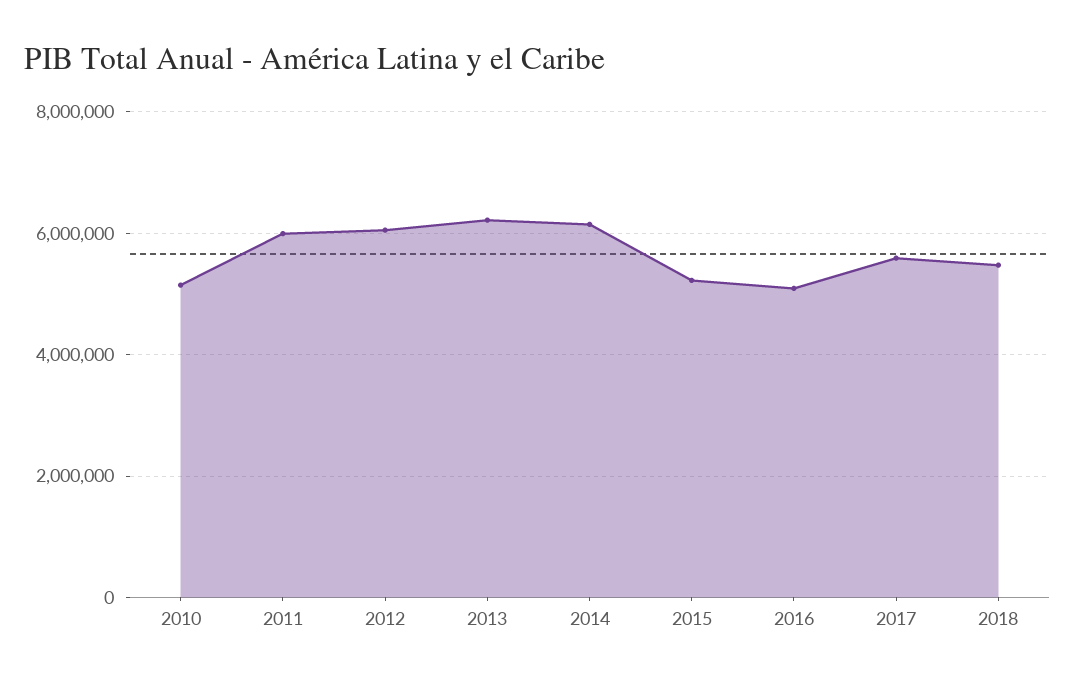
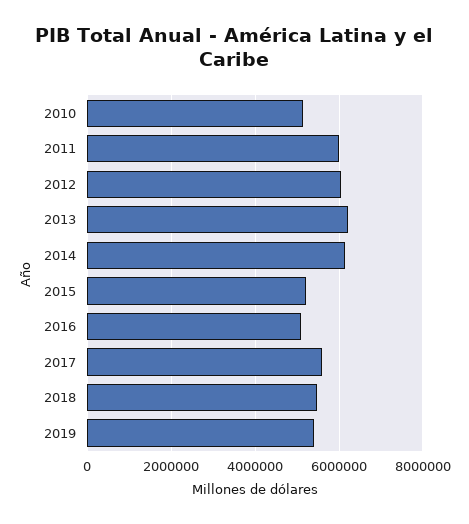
2019: none -> 5400000

